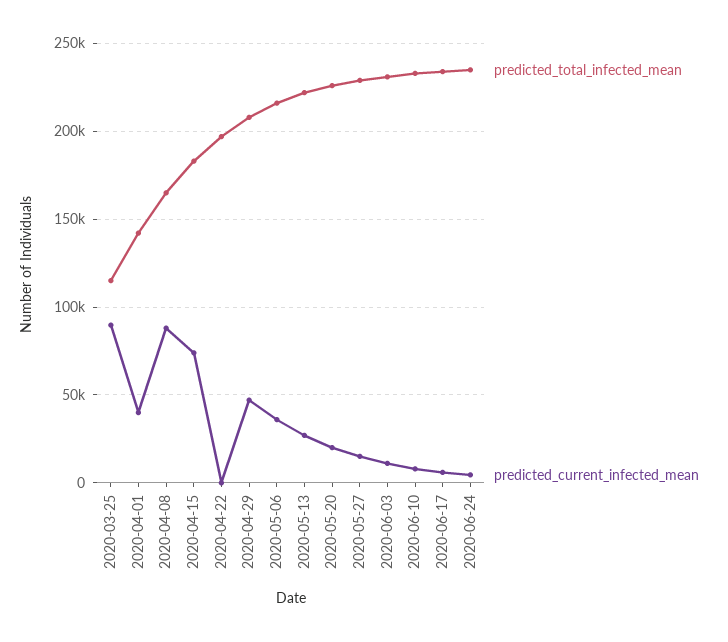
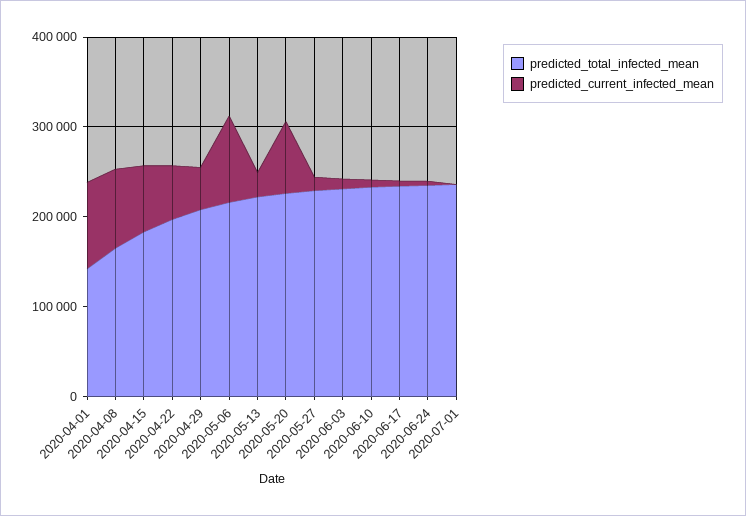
predicted_total_infected_mean, 2020-03-25: 115000 -> none
predicted_current_infected_mean, 2020-03-25: 90000 -> none
predicted_current_infected_mean, 2020-04-01: 40000 -> 100000
predicted_current_infected_mean, 2020-04-22: 0 -> 60000
predicted_current_infected_mean, 2020-05-06: 35000 -> 100000
predicted_current_infected_mean, 2020-05-20: 20000 -> 80000
predicted_total_infected_mean, 2020-07-01: none -> 240000
predicted_current_infected_mean, 2020-07-01: none -> 0

